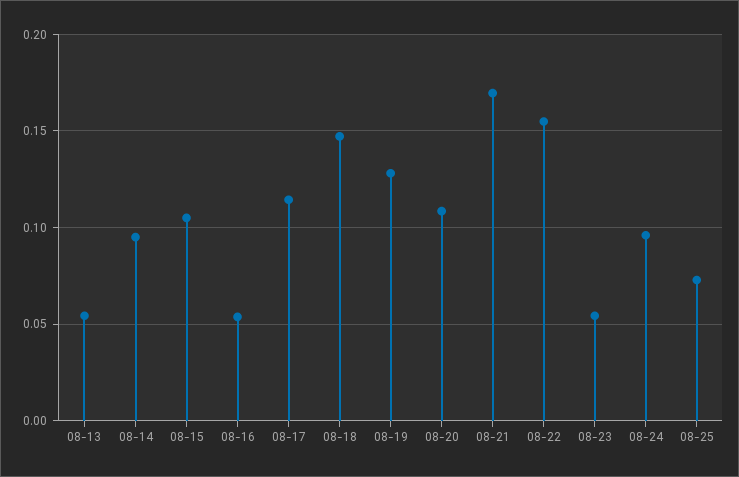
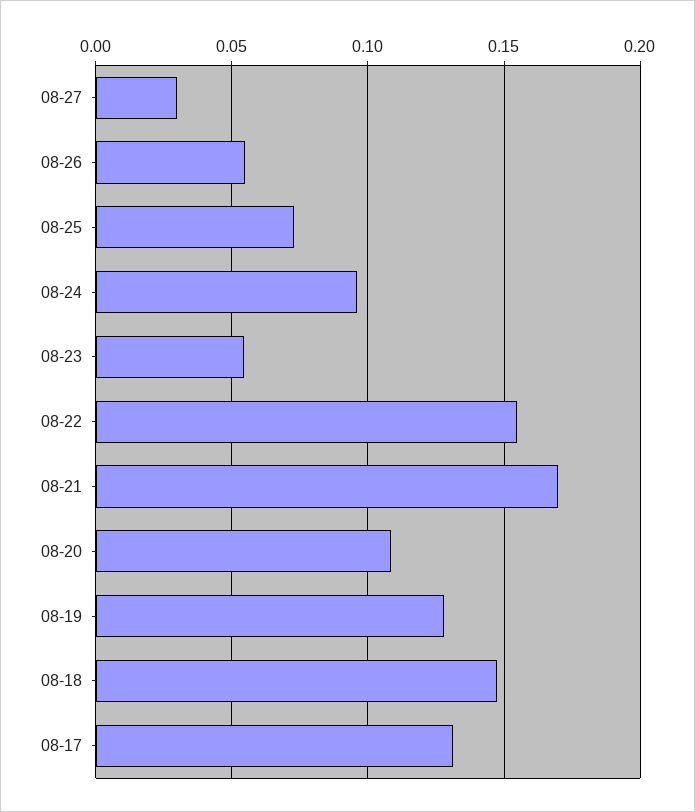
08-13: 0.055 -> none
08-14: 0.095 -> none
08-15: 0.105 -> none
08-16: 0.055 -> none
08-17: 0.115 -> 0.13
08-27: none -> 0.03
08-26: none -> 0.055

